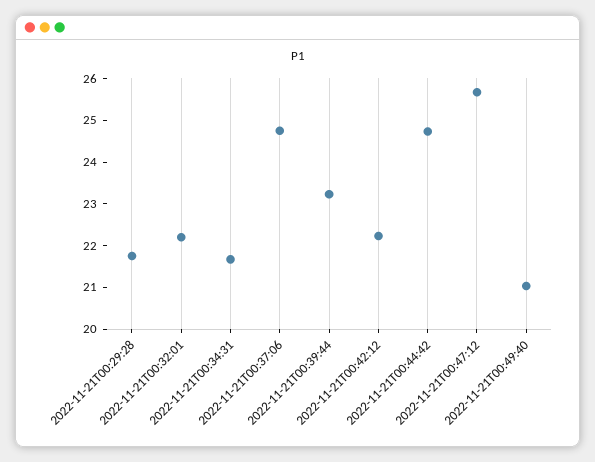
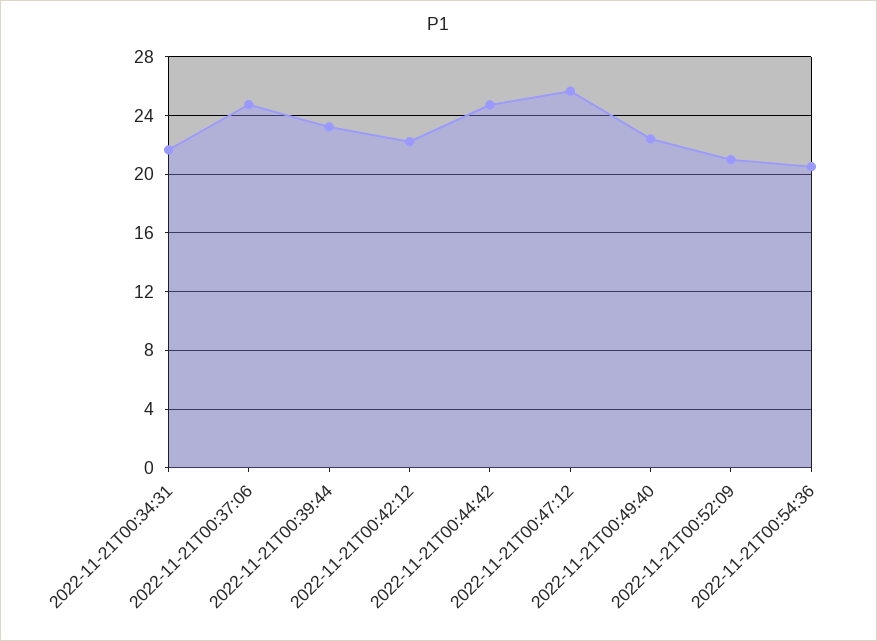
2022-11-21T00:29:28: 21.8 -> none
2022-11-21T00:32:01: 22.2 -> none
2022-11-21T00:49:40: 21 -> 22.5
2022-11-21T00:52:09: none -> 21
2022-11-21T00:54:36: none -> 20.5

